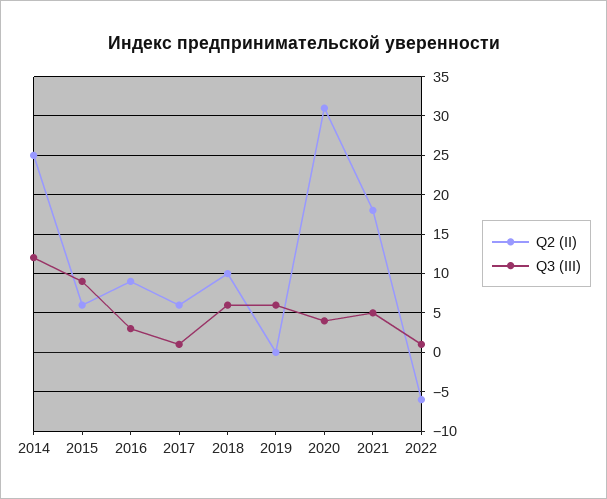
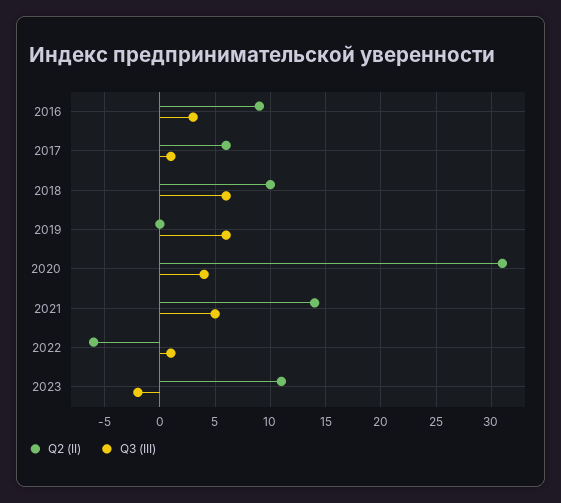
Q2 (II), 2014: 25 -> none
Q3 (III), 2014: 12 -> none
Q2 (II), 2015: 6 -> none
Q3 (III), 2015: 9 -> none
Q2 (II), 2021: 18 -> 14
Q2 (II), 2023: none -> 11
Q3 (III), 2023: none -> -2

